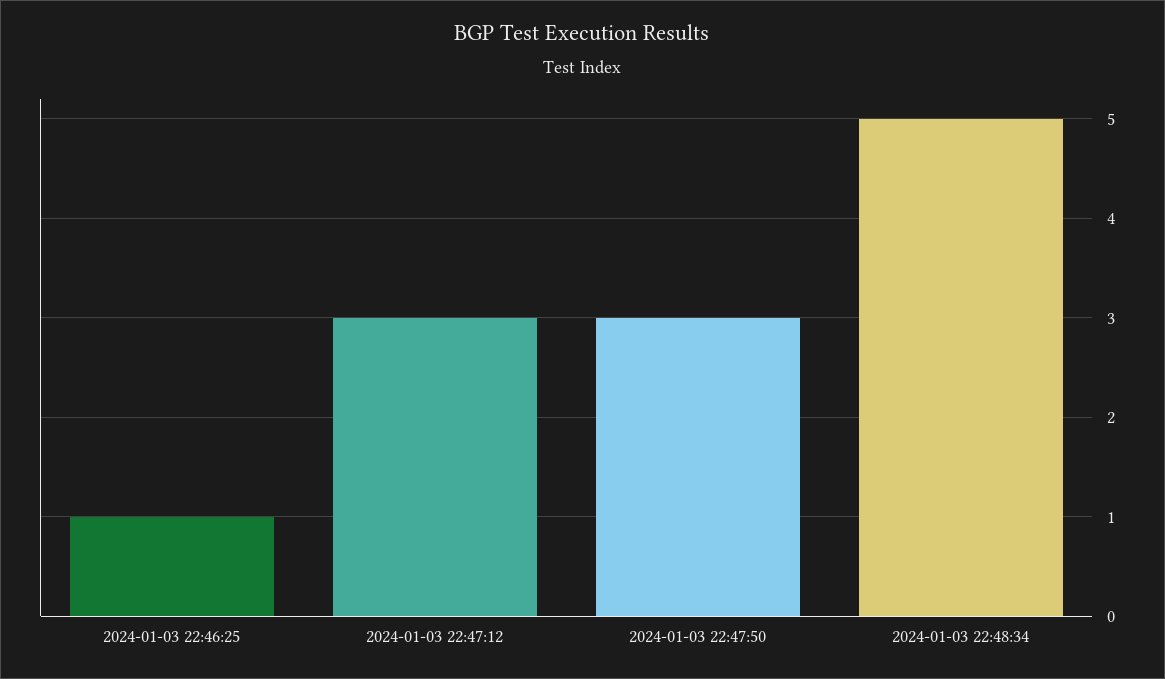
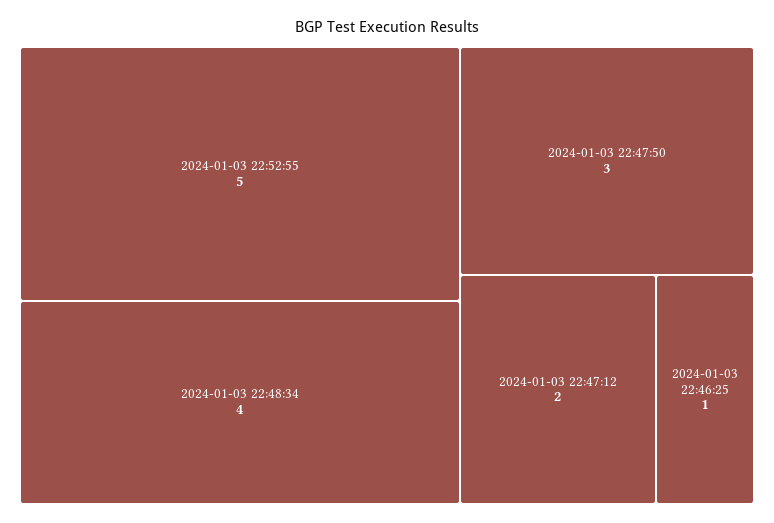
2024-01-03 22:47:12: 3 -> 2
2024-01-03 22:48:34: 5 -> 4
2024-01-03 22:52:55: none -> 5

